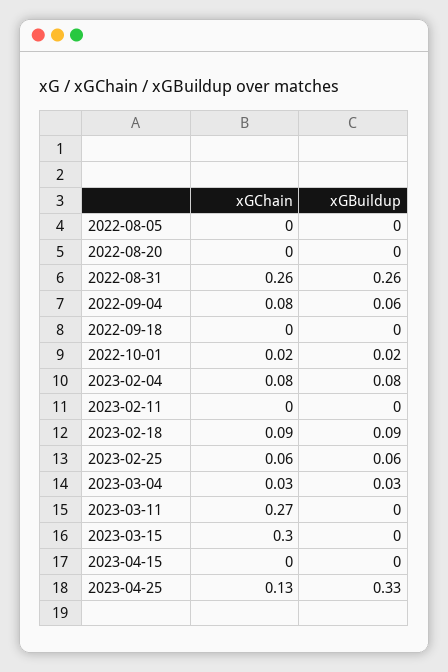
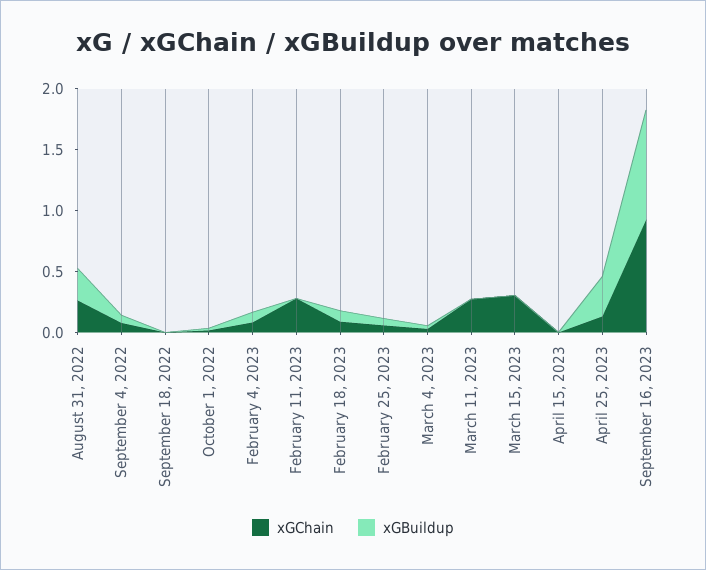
xGChain, 2022-08-05: 0 -> none
xGBuildup, 2022-08-05: 0 -> none
xGChain, 2022-08-20: 0 -> none
xGBuildup, 2022-08-20: 0 -> none
xGChain, 2023-02-11: 0 -> 0.3
xGChain, September 16, 2023: none -> 0.9
xGBuildup, September 16, 2023: none -> 0.9

